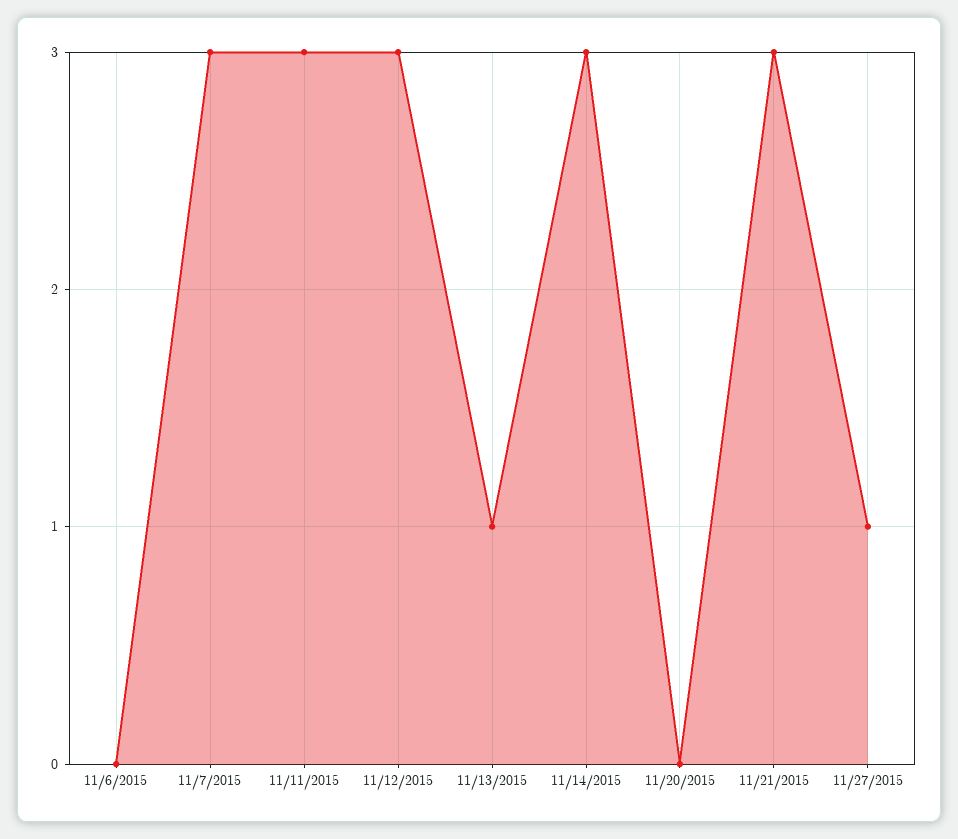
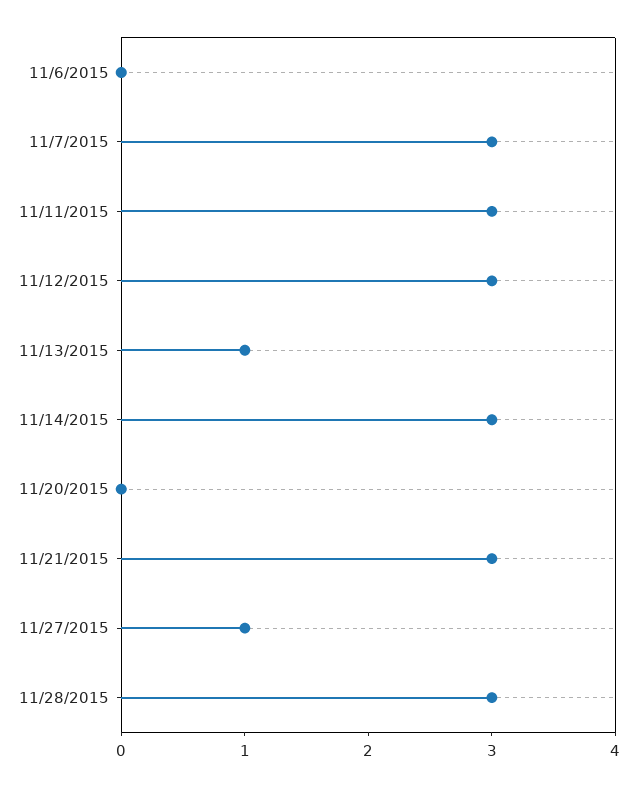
11/28/2015: none -> 3

